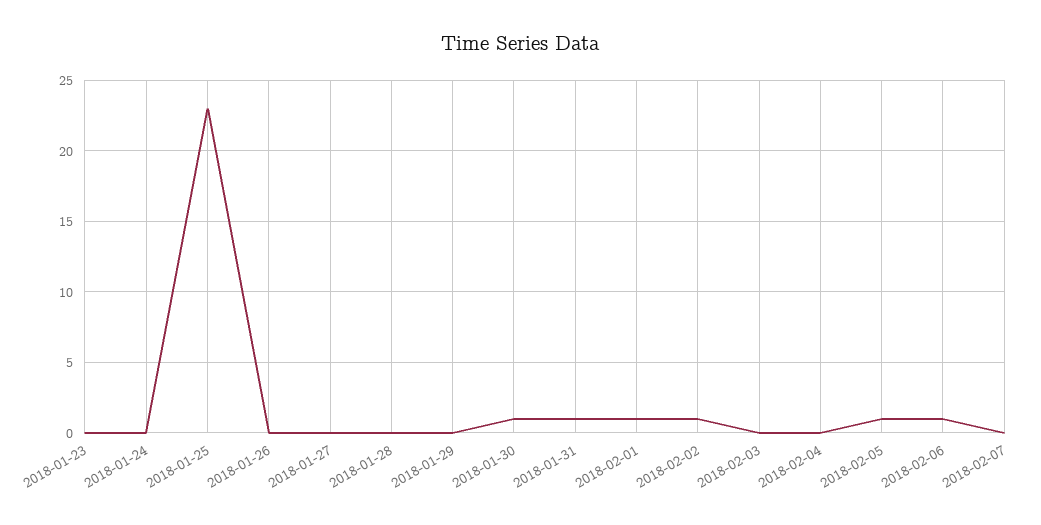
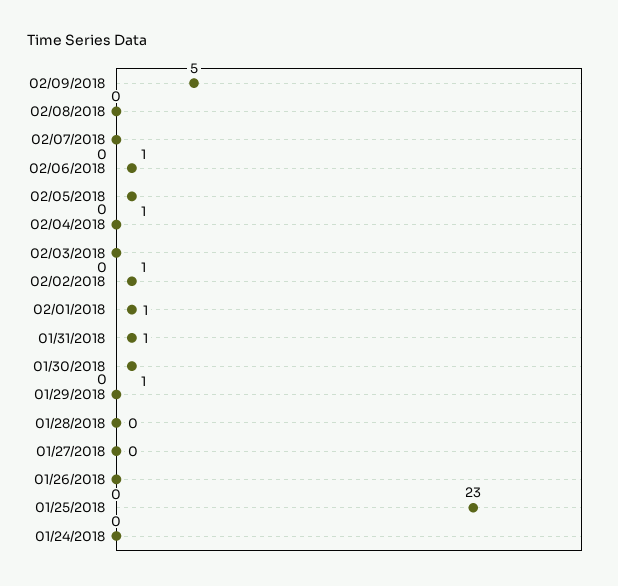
2018-01-23: 0 -> none
02/09/2018: none -> 5
02/08/2018: none -> 0

